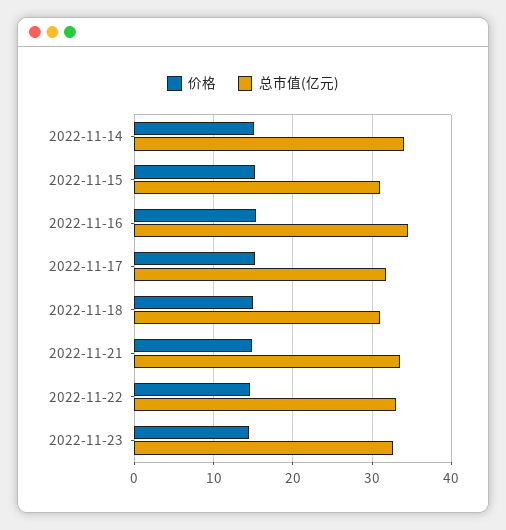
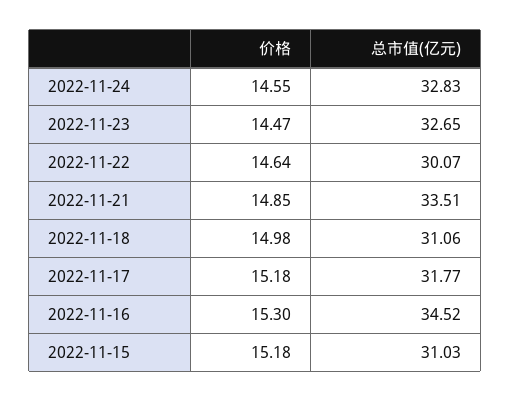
价格, 2022-11-14: 15 -> none
总市值(亿元), 2022-11-14: 34 -> none
总市值(亿元), 2022-11-22: 33 -> 30.07
价格, 2022-11-24: none -> 14.55
总市值(亿元), 2022-11-24: none -> 32.83

